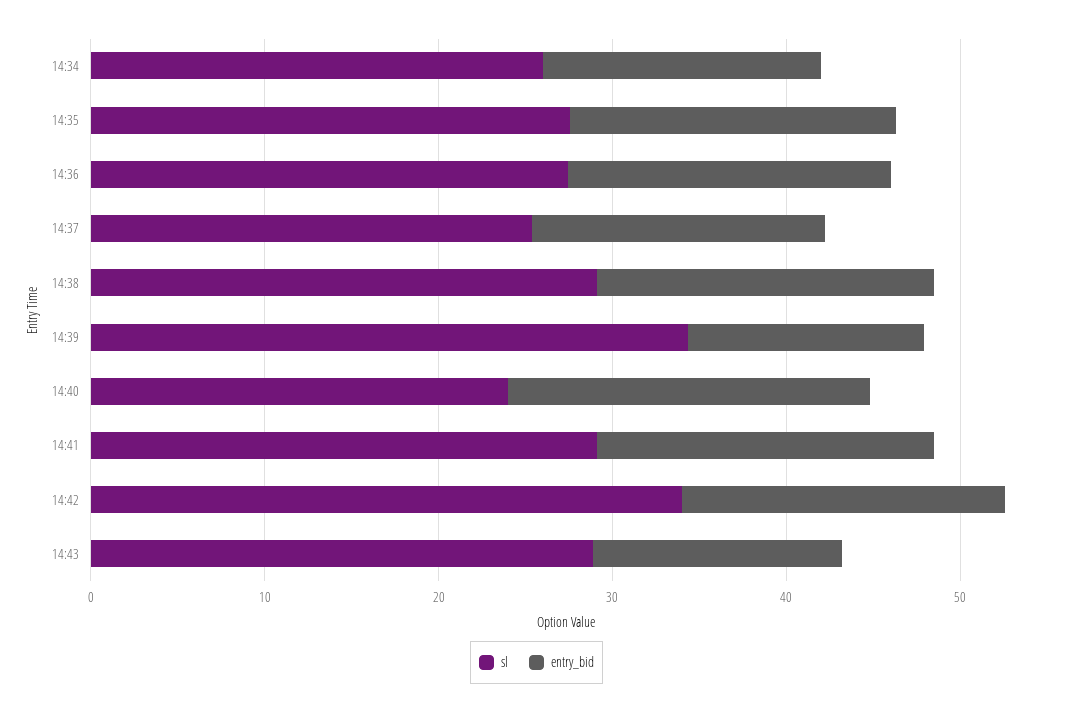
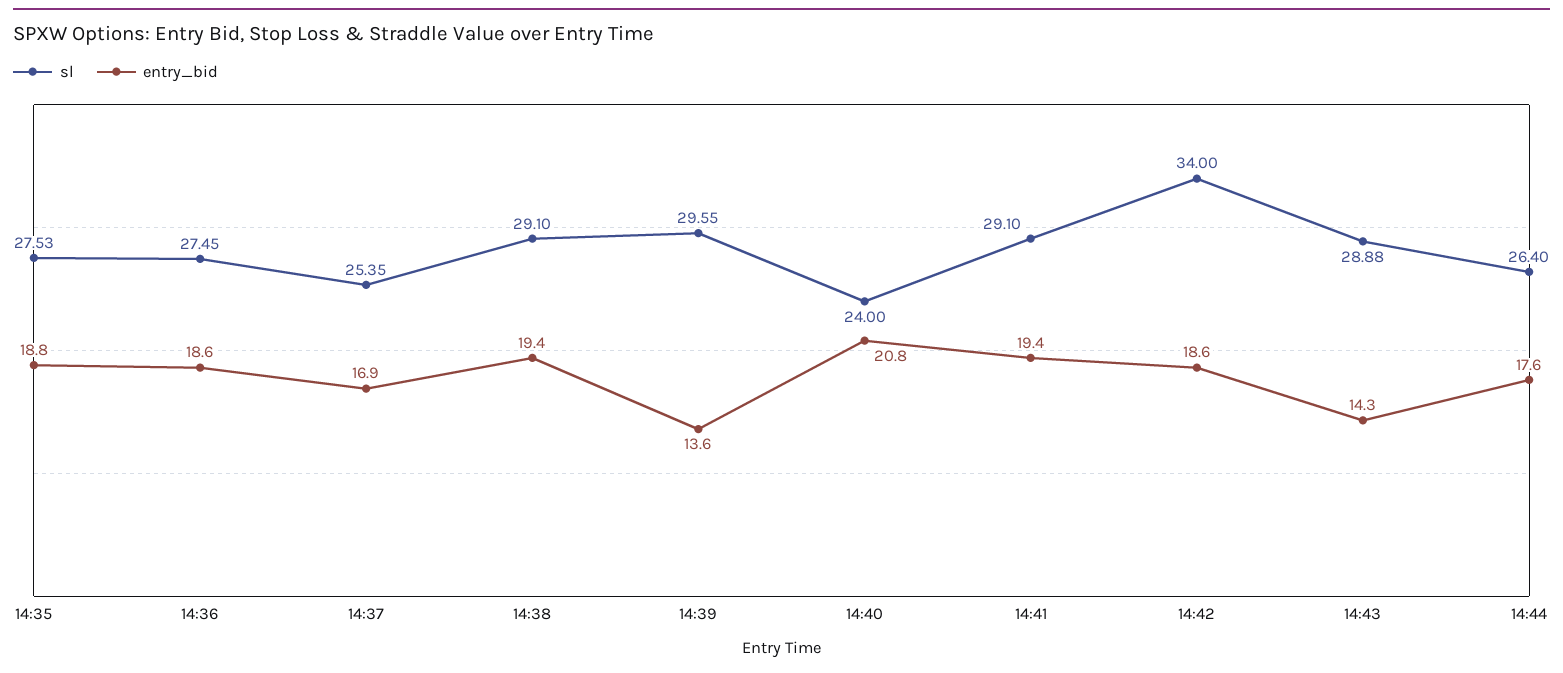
sl, 14:34: 26 -> none
entry_bid, 14:34: 16 -> none
sl, 14:39: 34 -> 29.55
sl, 14:44: none -> 26.4
entry_bid, 14:44: none -> 17.6

